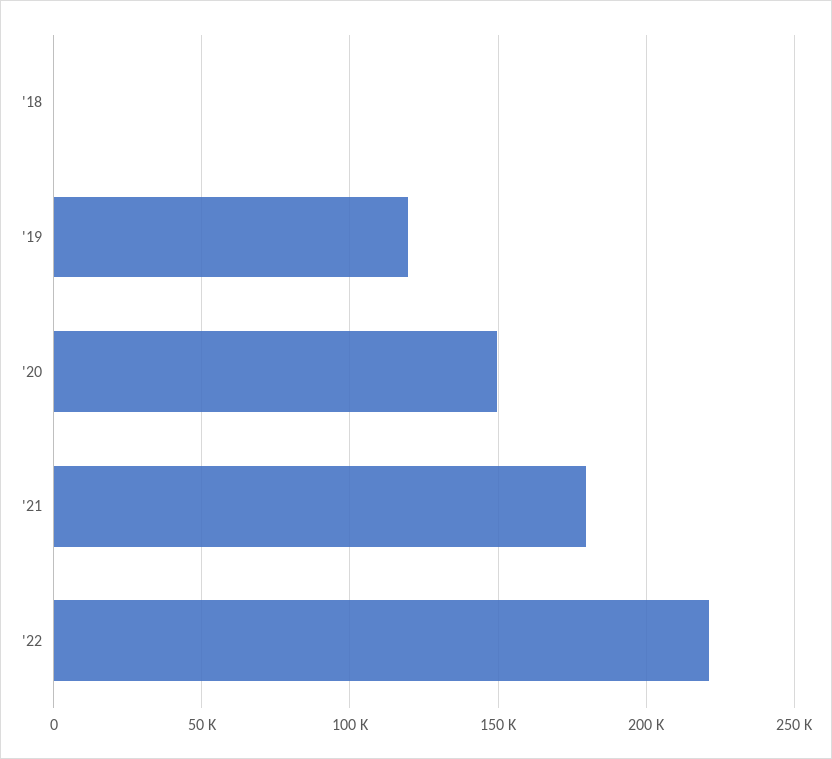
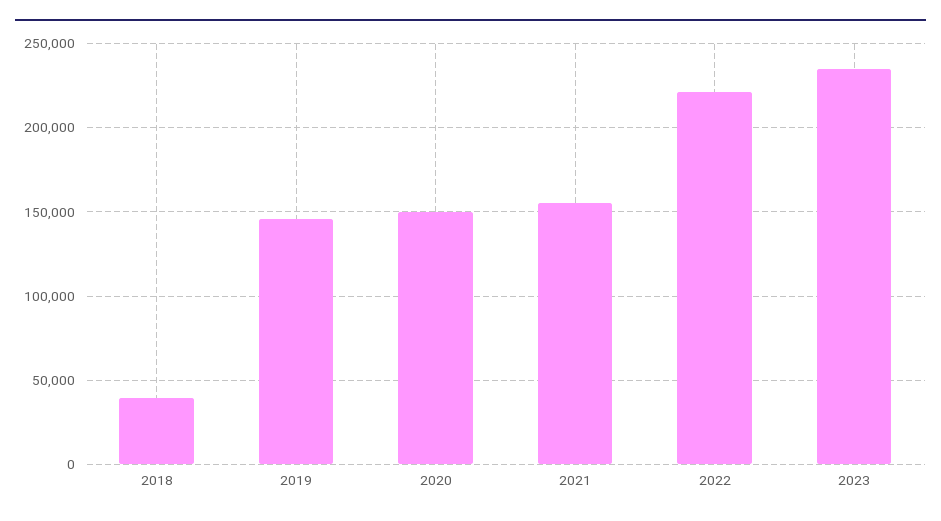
'18: 0 -> 40000
'19: 120000 -> 145000
'21: 180000 -> 155000
2023: none -> 235000

